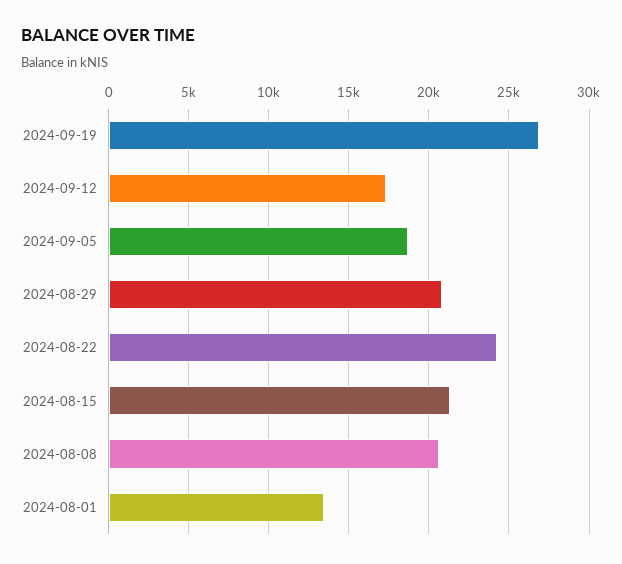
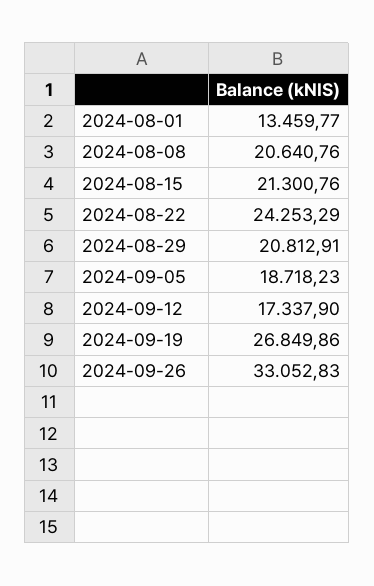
2024-09-26: none -> 33052.83

